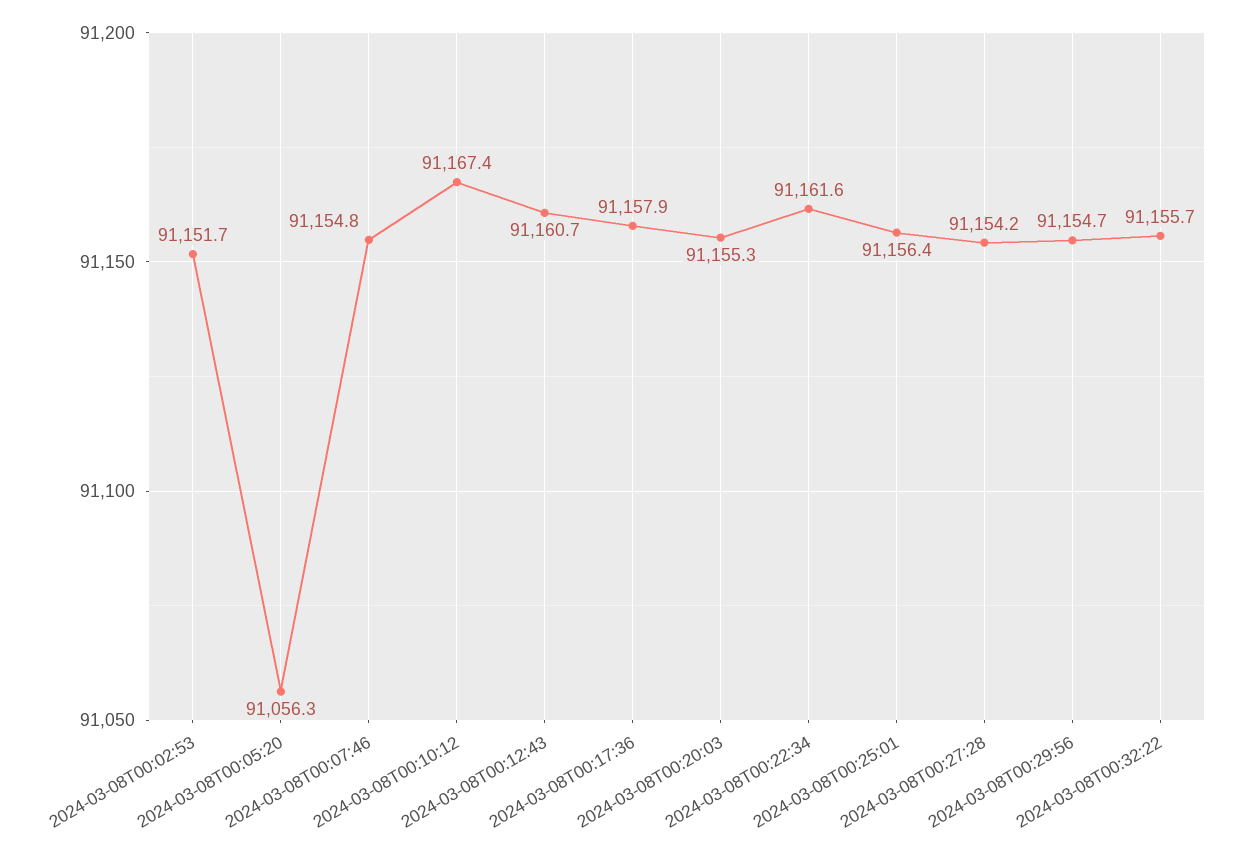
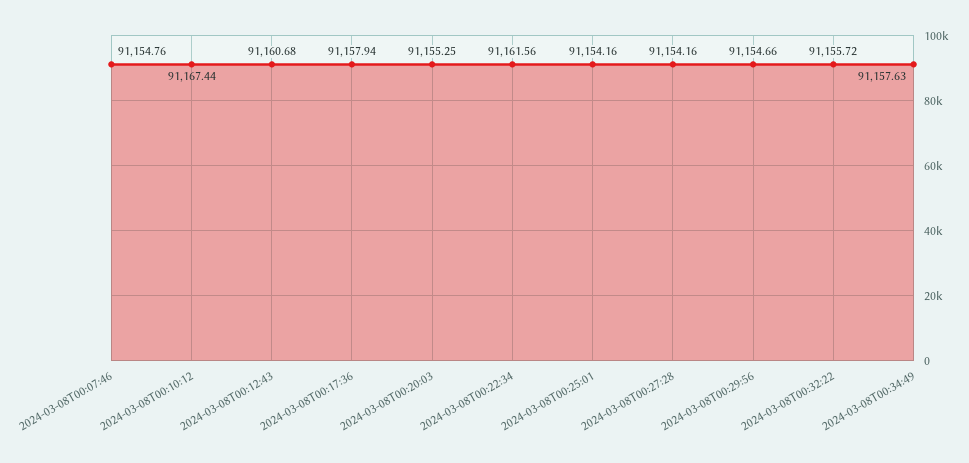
2024-03-08T00:02:53: 91151.7 -> none
2024-03-08T00:05:20: 91056.3 -> none
2024-03-08T00:25:01: 91156.4 -> 91154.16
2024-03-08T00:34:49: none -> 91157.63

